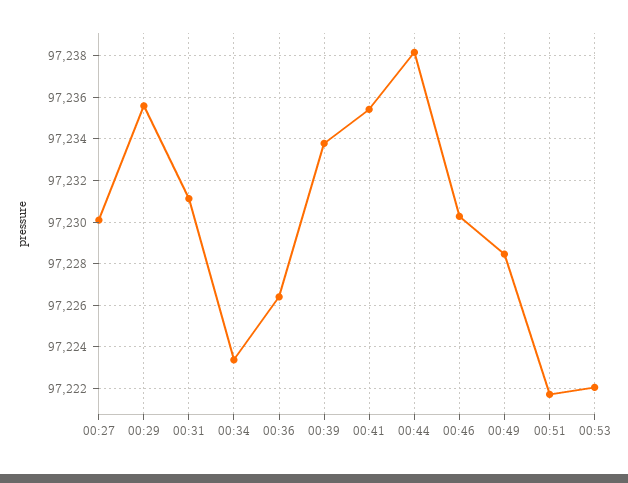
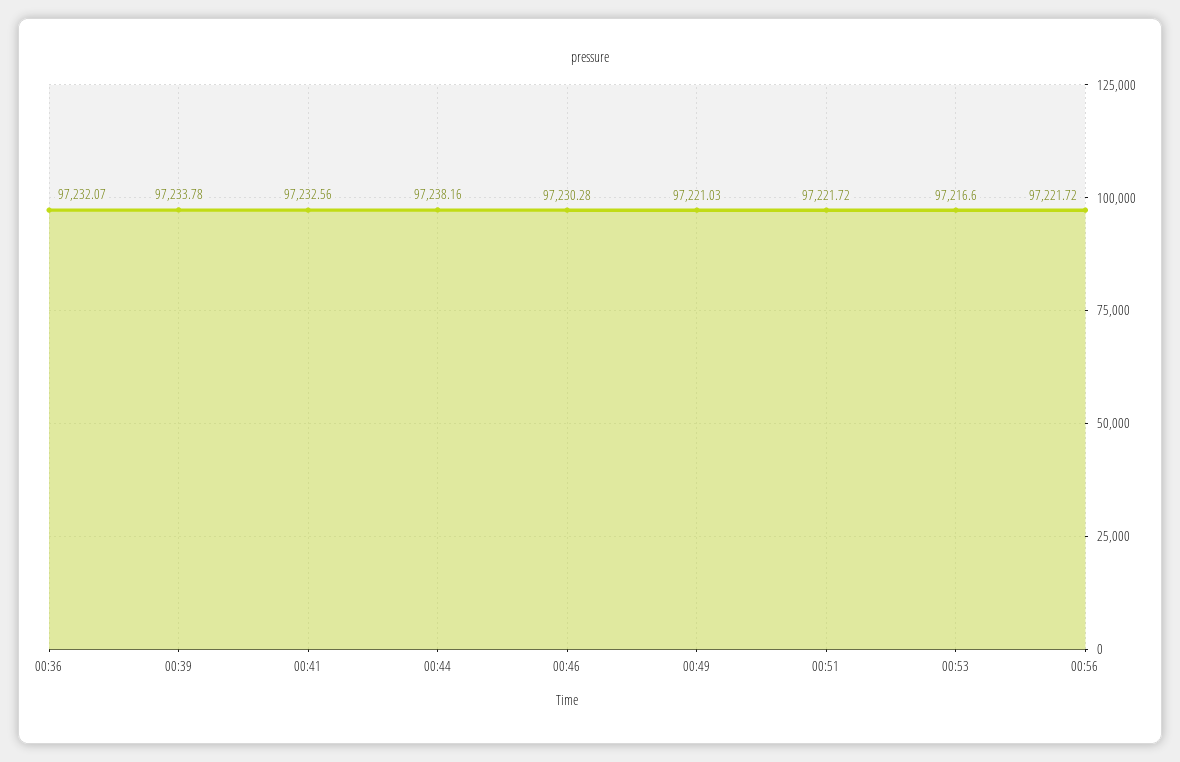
00:27: 97230 -> none
00:29: 97235.5 -> none
00:31: 97231 -> none
00:34: 97223.5 -> none
00:36: 97226.5 -> 97232.07
00:41: 97235.5 -> 97232.56
00:49: 97228.5 -> 97221.03
00:53: 97222 -> 97216.6
00:56: none -> 97221.72

